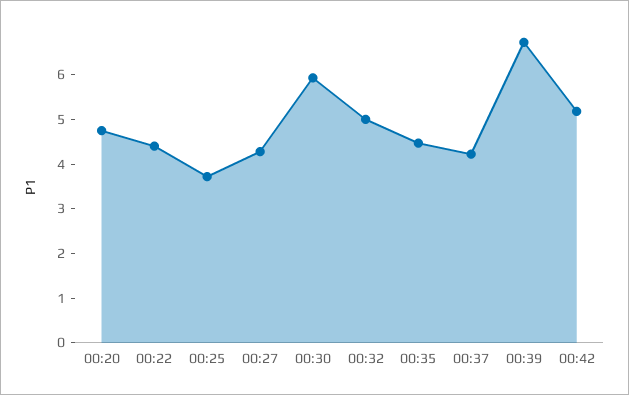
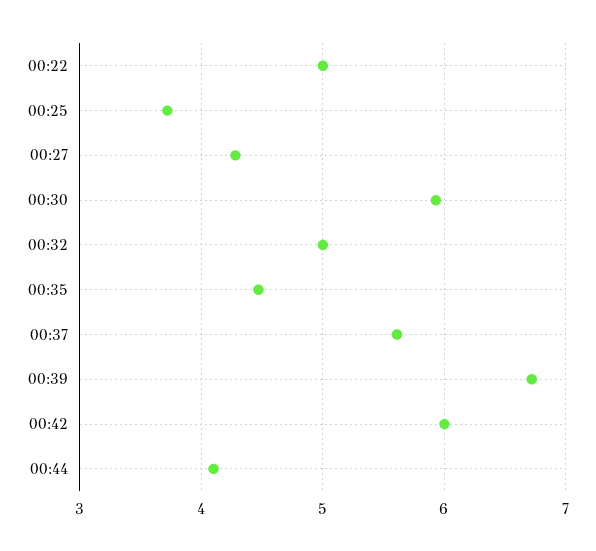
00:20: 4.8 -> none
00:22: 4.4 -> 5
00:37: 4.2 -> 5.6
00:42: 5.2 -> 6
00:44: none -> 4.1

